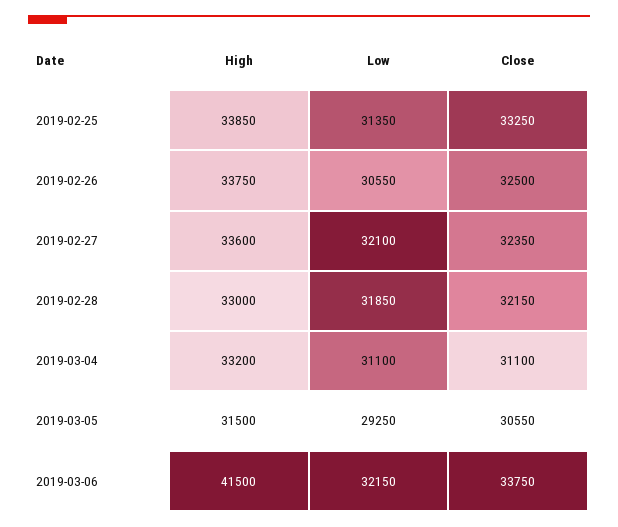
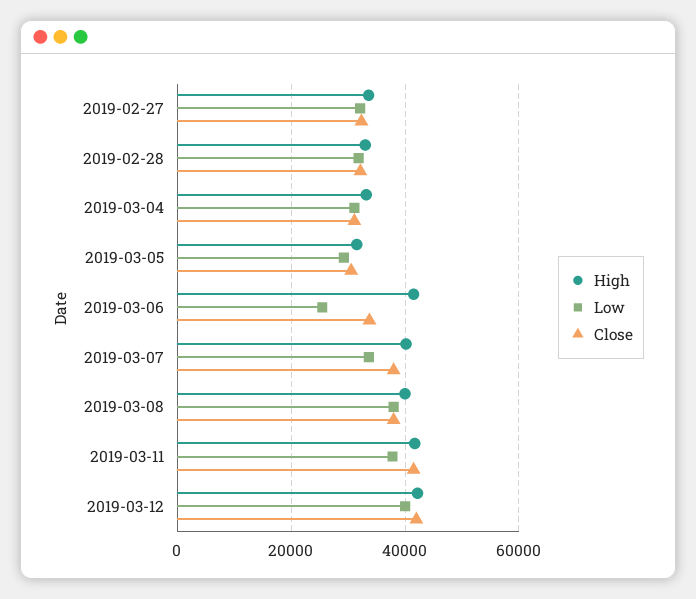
High, 2019-02-25: 33850 -> none
Low, 2019-02-25: 31350 -> none
Close, 2019-02-25: 33250 -> none
High, 2019-02-26: 33750 -> none
Low, 2019-02-26: 30550 -> none
Close, 2019-02-26: 32500 -> none
Low, 2019-03-06: 32150 -> 26000
High, 2019-03-07: none -> 40000
Low, 2019-03-07: none -> 34000
Close, 2019-03-07: none -> 38000
High, 2019-03-08: none -> 40000
Low, 2019-03-08: none -> 38000
Close, 2019-03-08: none -> 38000
High, 2019-03-11: none -> 42000
Low, 2019-03-11: none -> 38000
Close, 2019-03-11: none -> 42000
High, 2019-03-12: none -> 42000
Low, 2019-03-12: none -> 40000
Close, 2019-03-12: none -> 42000

